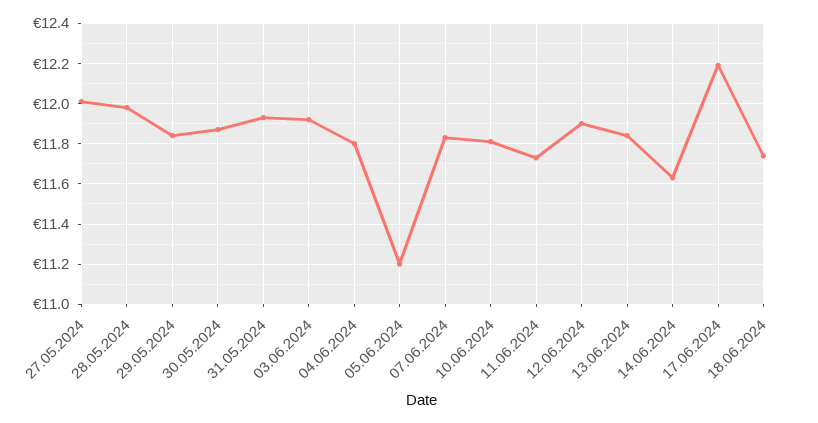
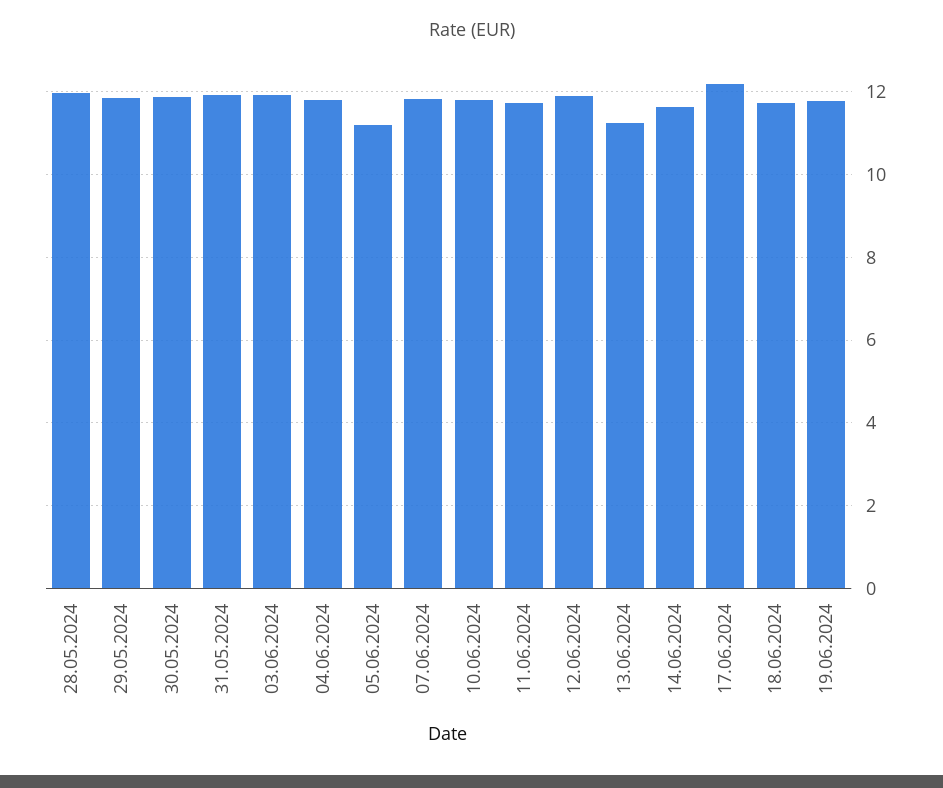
27.05.2024: 12 -> none
13.06.2024: 11.85 -> 11.2
19.06.2024: none -> 11.8

